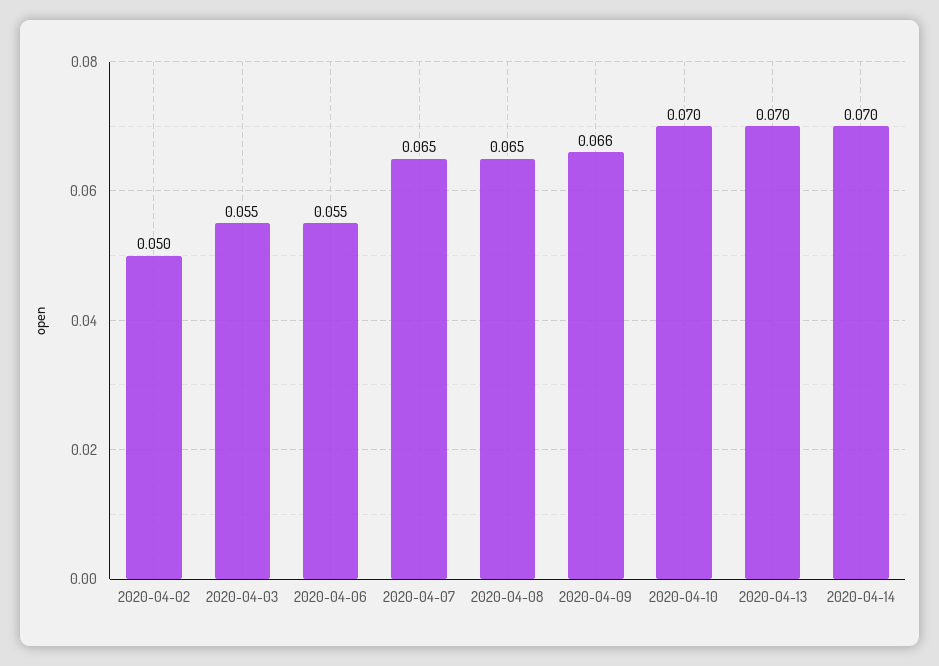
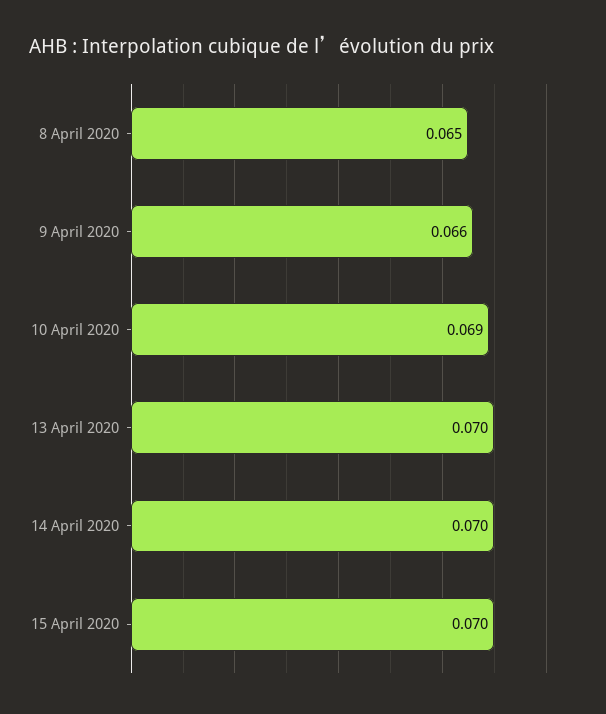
2020-04-02: 0.05 -> none
2020-04-03: 0.055 -> none
2020-04-06: 0.055 -> none
2020-04-07: 0.065 -> none
2020-04-10: 0.07 -> 0.069
15 April 2020: none -> 0.07

